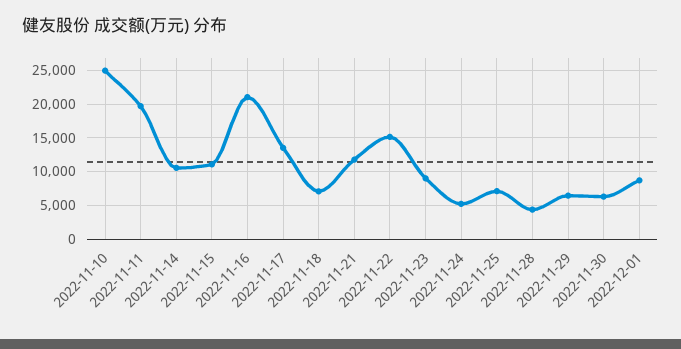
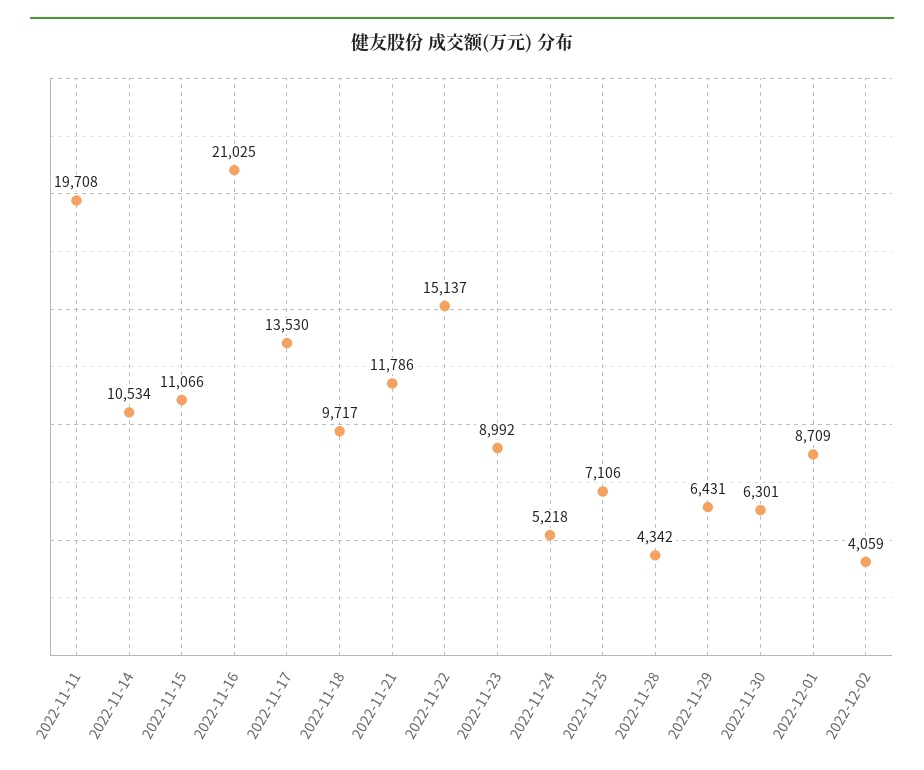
2022-11-10: 25000 -> none
2022-11-18: 7000 -> 9717
2022-12-02: none -> 4059

